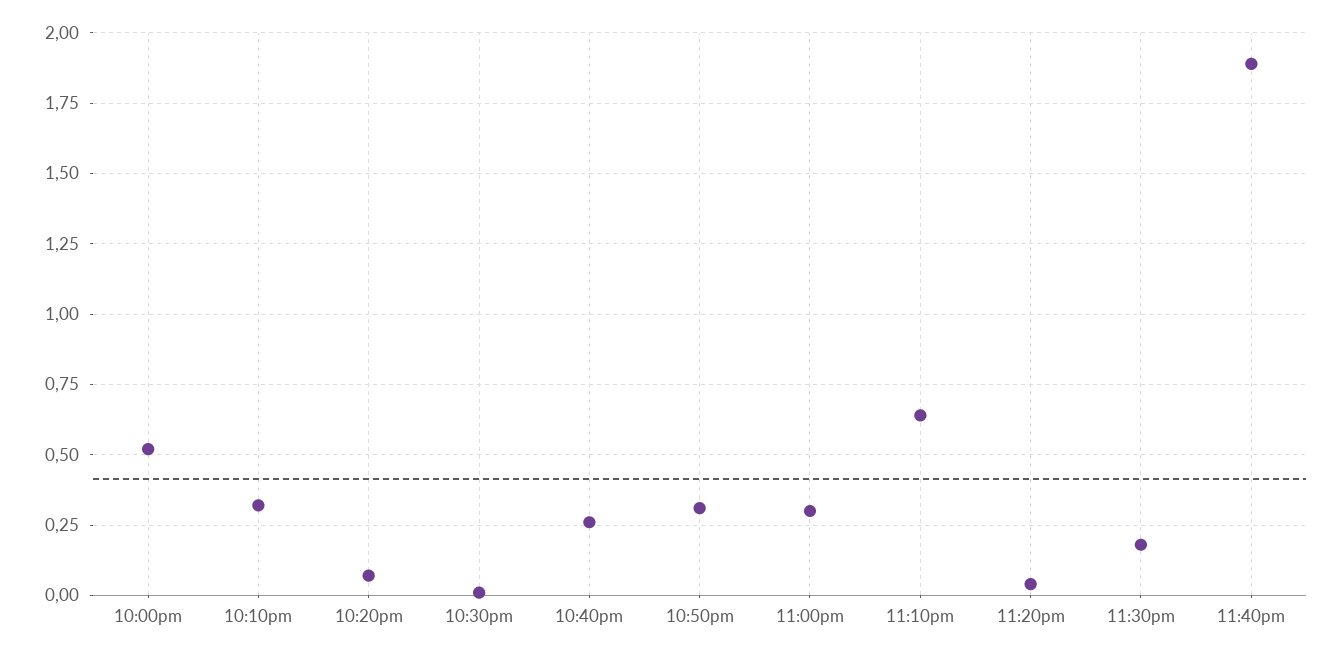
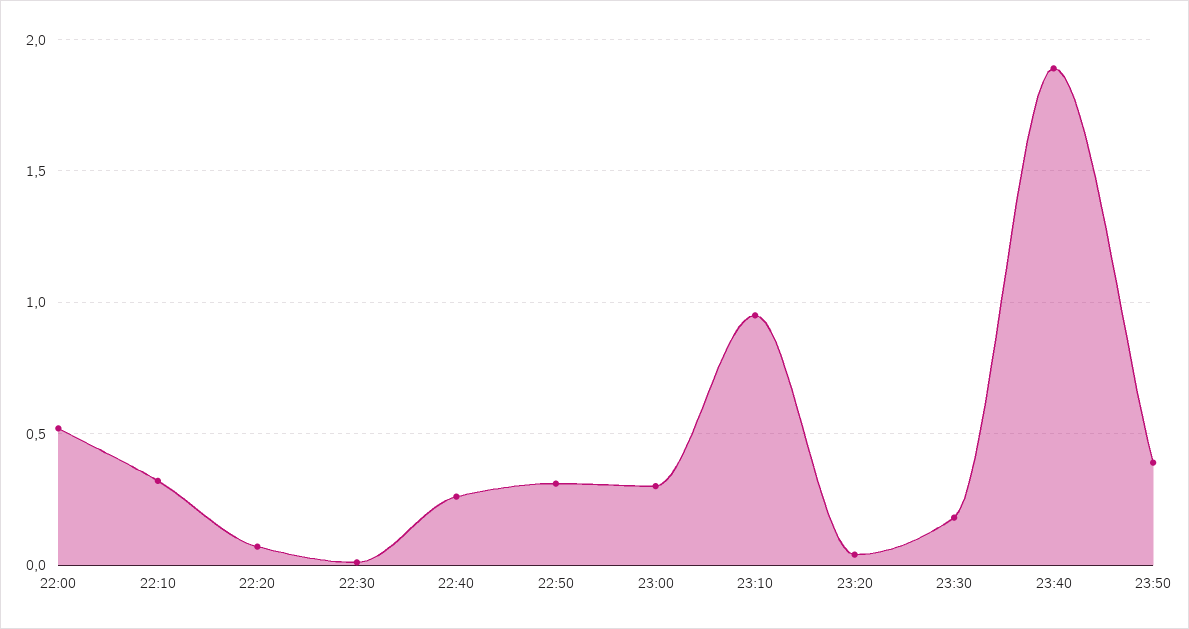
11:10pm: 0.65 -> 0.95
23:50: none -> 0.4

